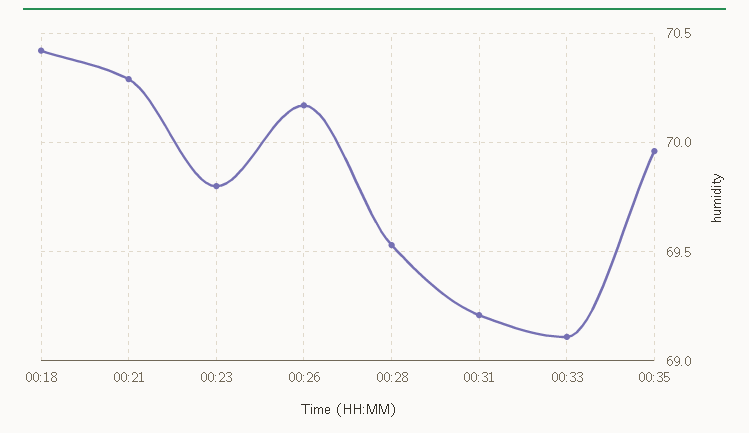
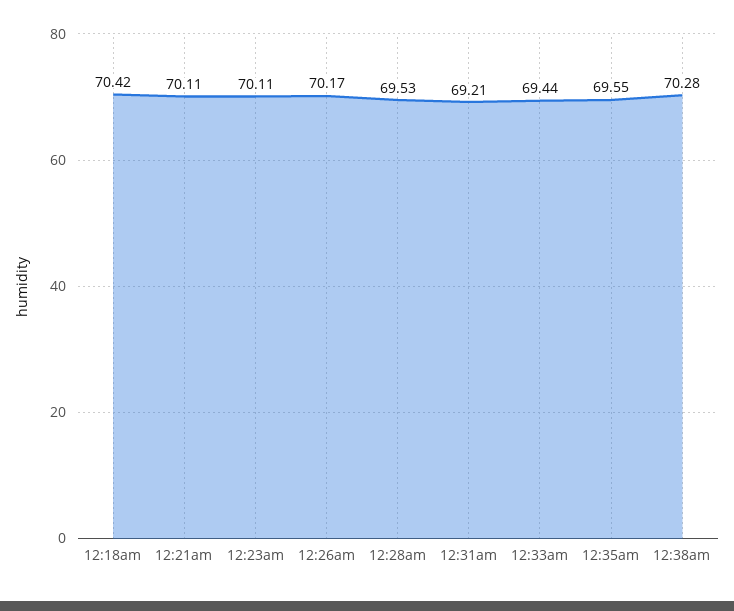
00:21: 70.3 -> 70.11
00:23: 69.8 -> 70.11
00:33: 69.1 -> 69.44
00:35: 69.95 -> 69.55
12:38am: none -> 70.28

